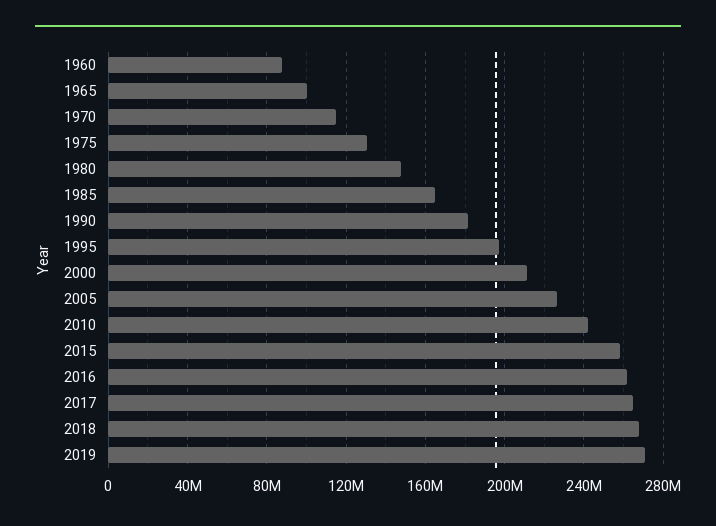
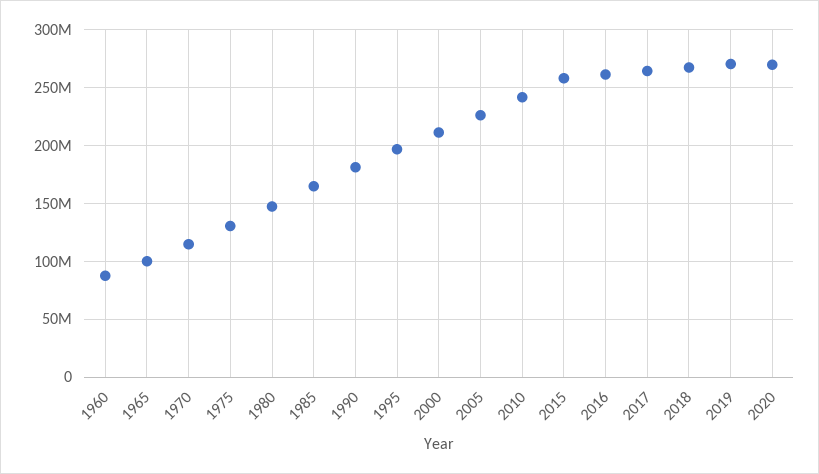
2020: none -> 270000000

